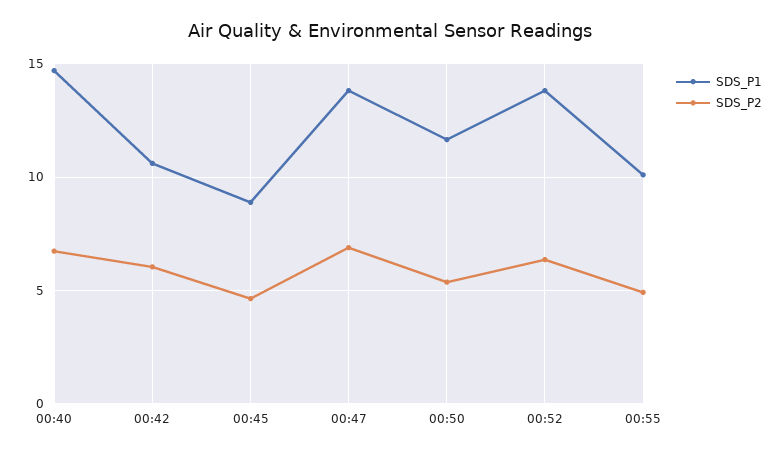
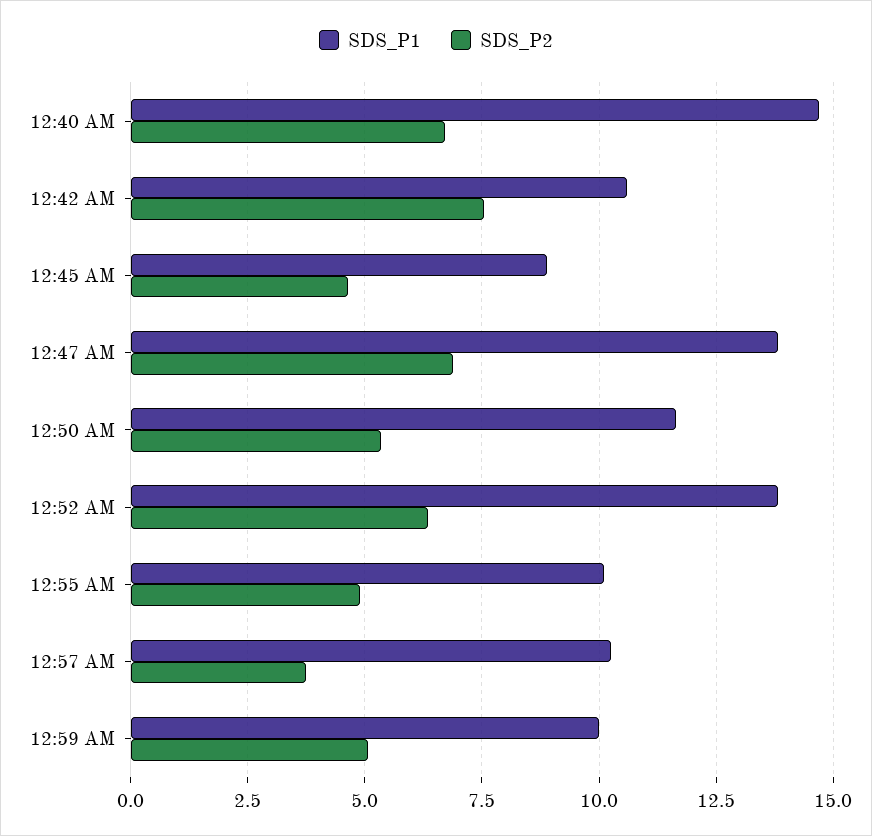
SDS_P2, 00:42: 6 -> 7.5
SDS_P1, 12:57 AM: none -> 10.25
SDS_P2, 12:57 AM: none -> 3.75
SDS_P1, 12:59 AM: none -> 10
SDS_P2, 12:59 AM: none -> 5

